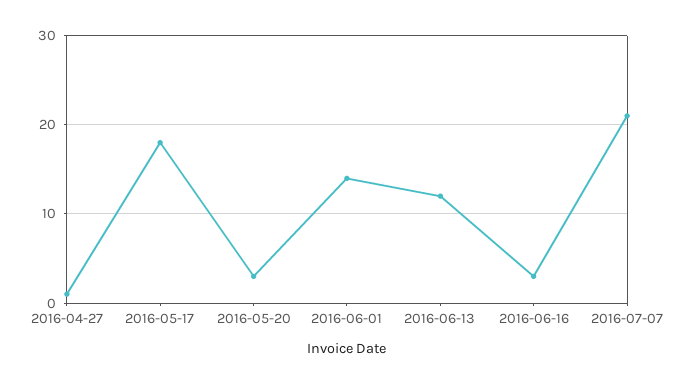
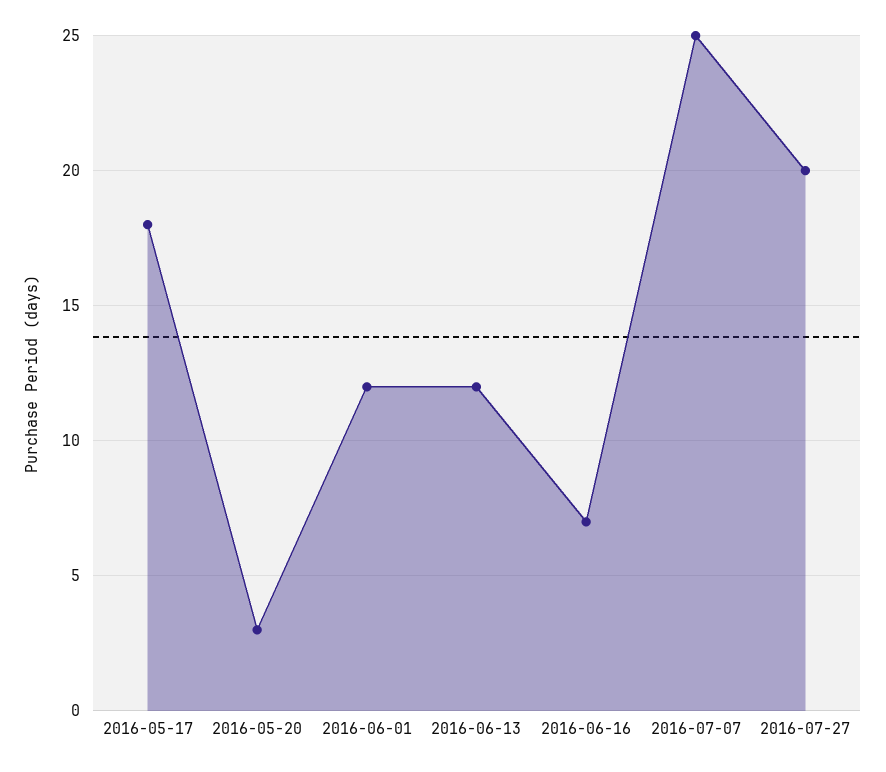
2016-04-27: 1 -> none
2016-06-01: 14 -> 12
2016-06-16: 3 -> 7
2016-07-07: 21 -> 25
2016-07-27: none -> 20

